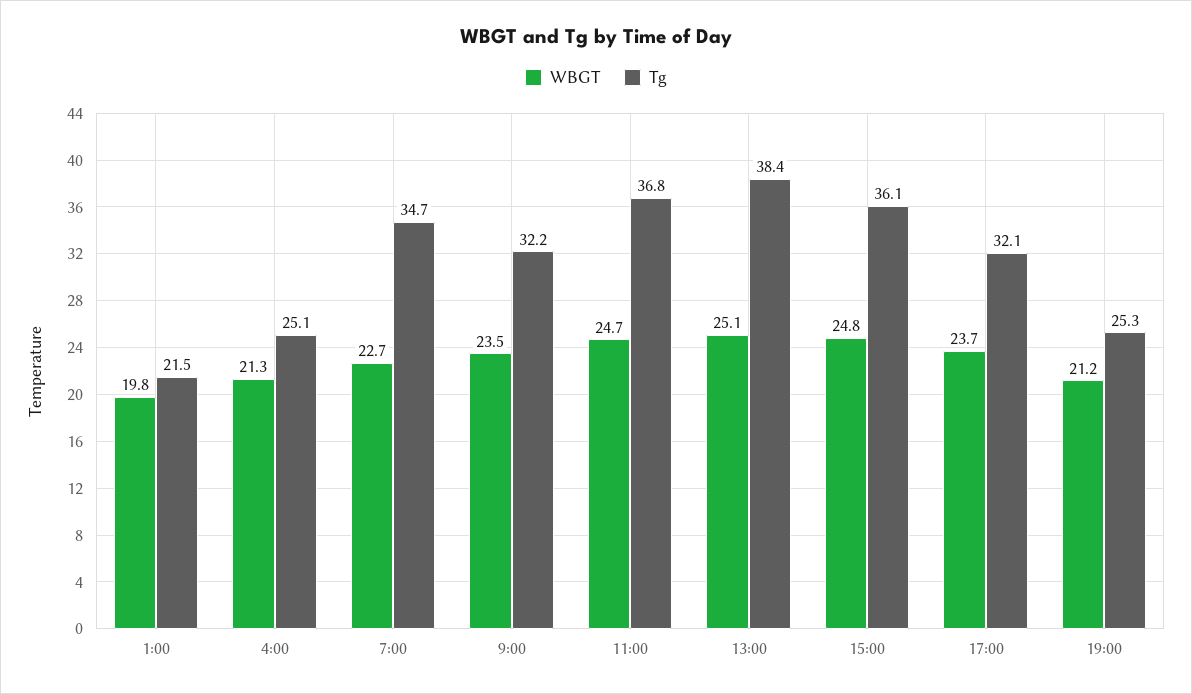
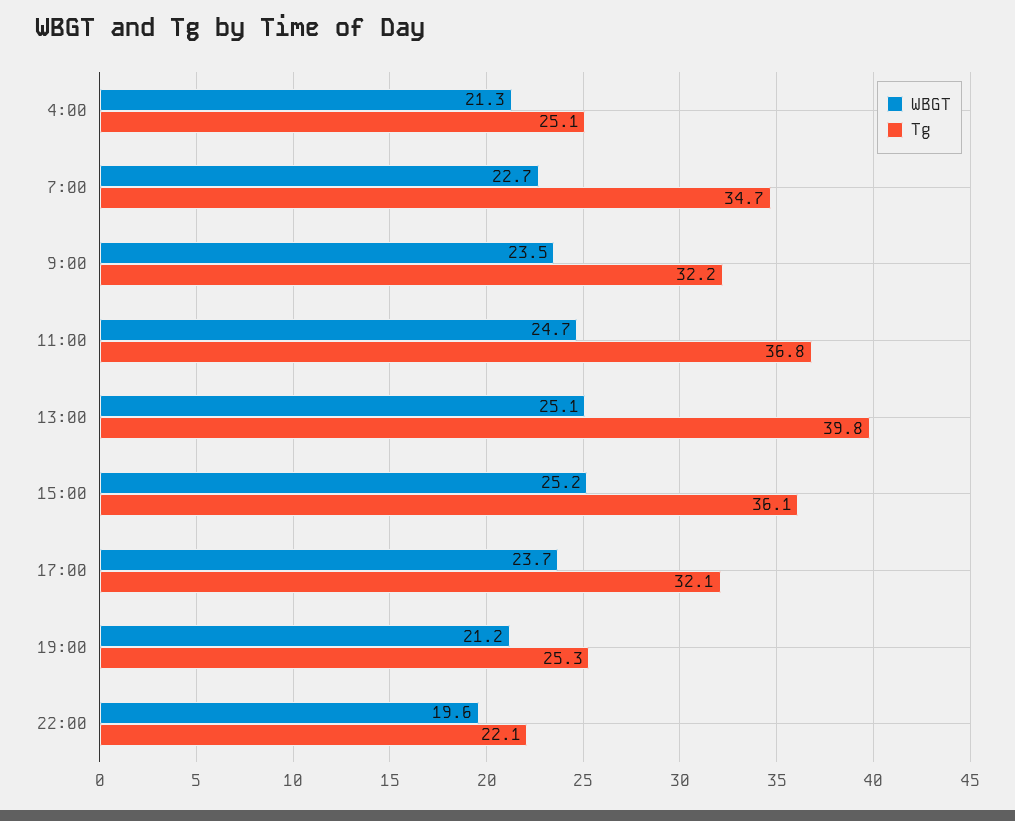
WBGT, 1:00: 19.8 -> none
Tg, 1:00: 21.5 -> none
Tg, 13:00: 38.4 -> 39.8
WBGT, 15:00: 24.8 -> 25.2
WBGT, 22:00: none -> 19.6
Tg, 22:00: none -> 22.1

